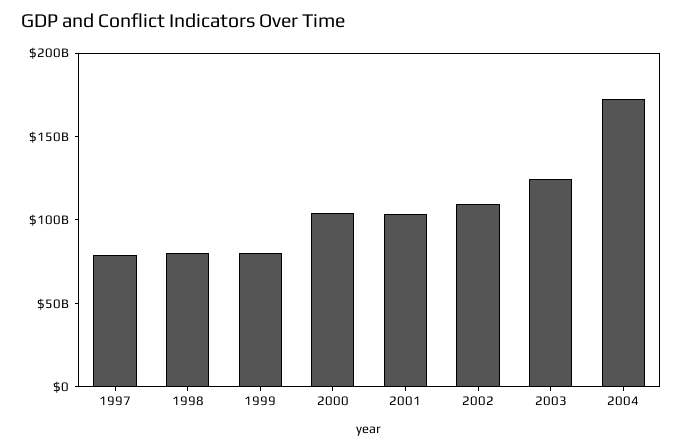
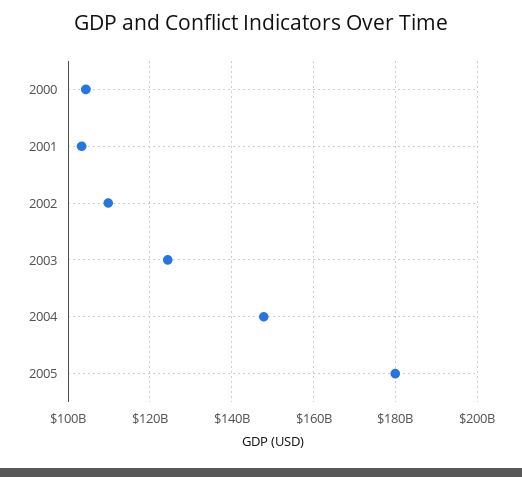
1997: 80000000000 -> none
1998: 80000000000 -> none
1999: 80000000000 -> none
2004: 170000000000 -> 148000000000
2005: none -> 180000000000

